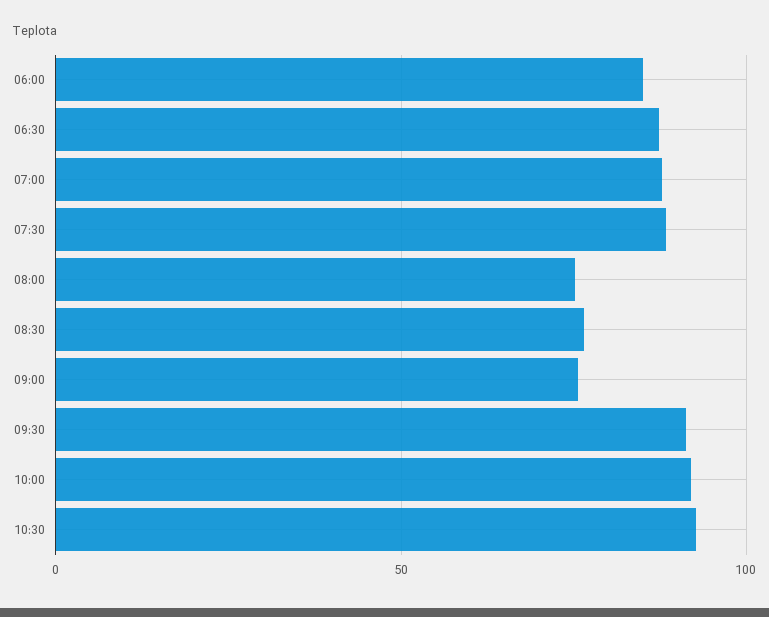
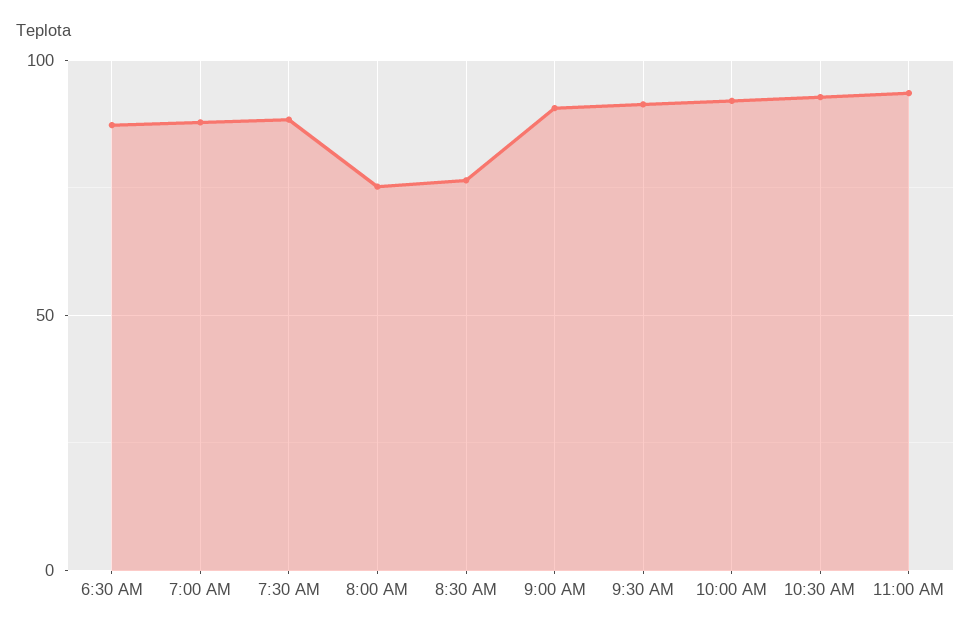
06:00: 85 -> none
09:00: 75 -> 90
11:00 AM: none -> 95

